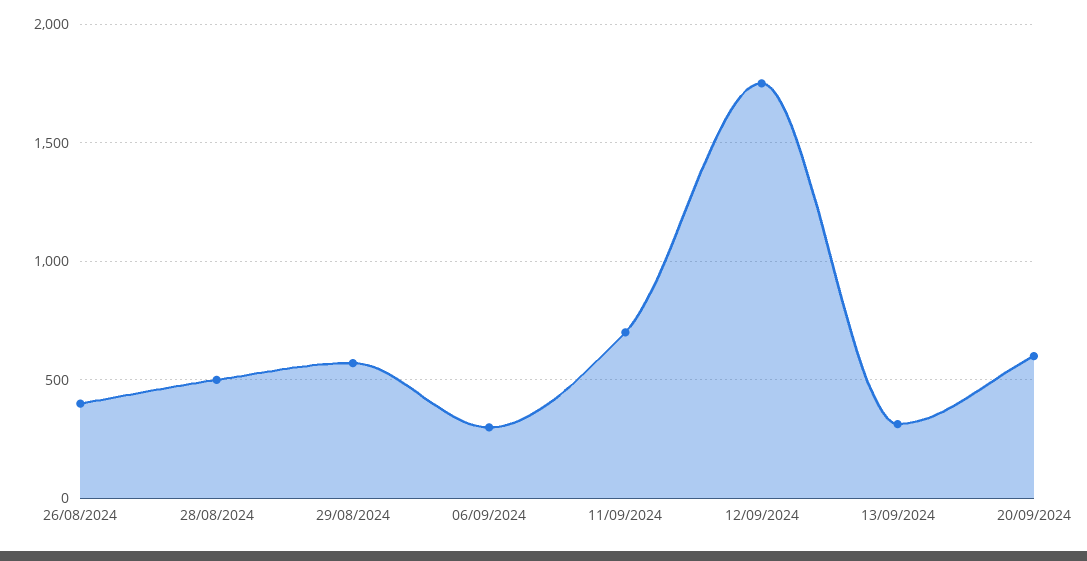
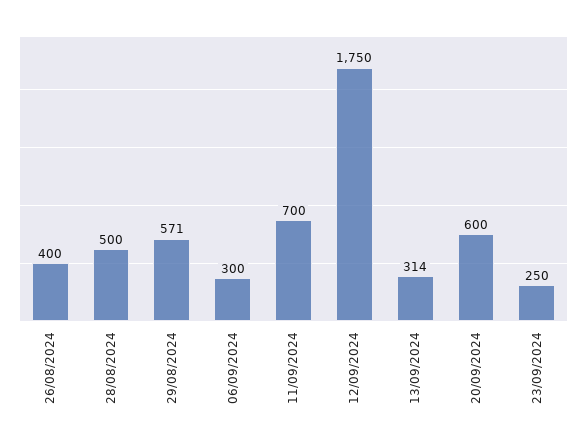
23/09/2024: none -> 250

